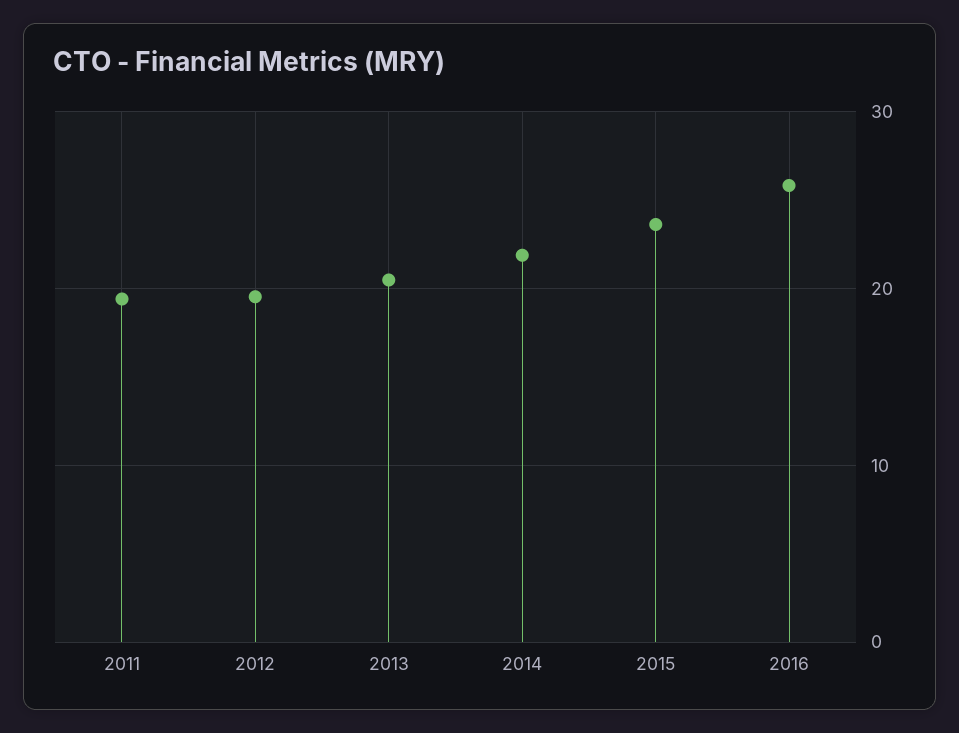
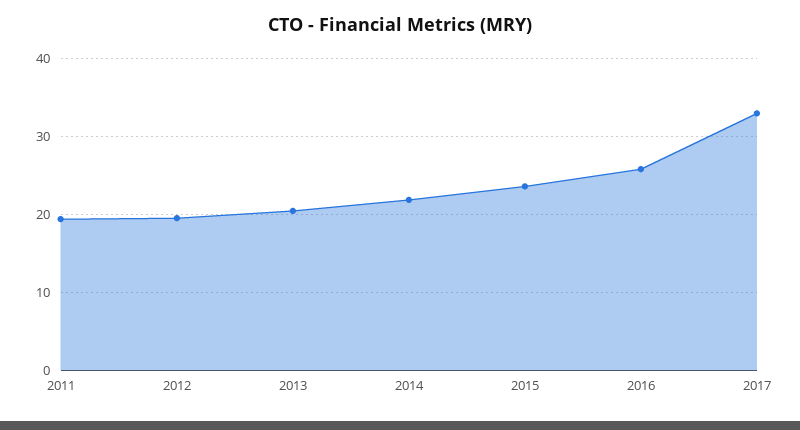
2017: none -> 33

